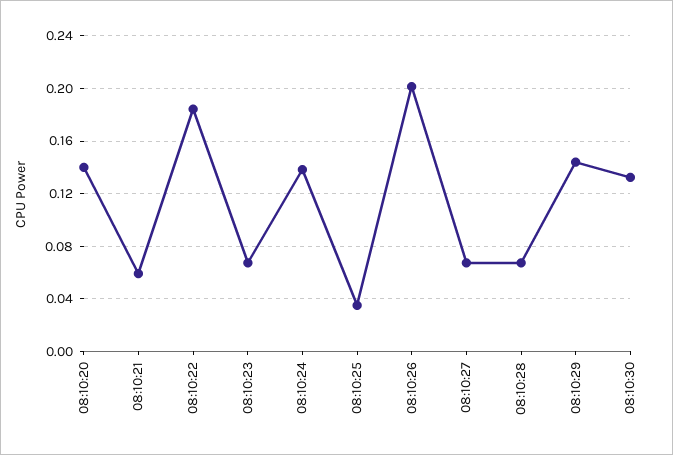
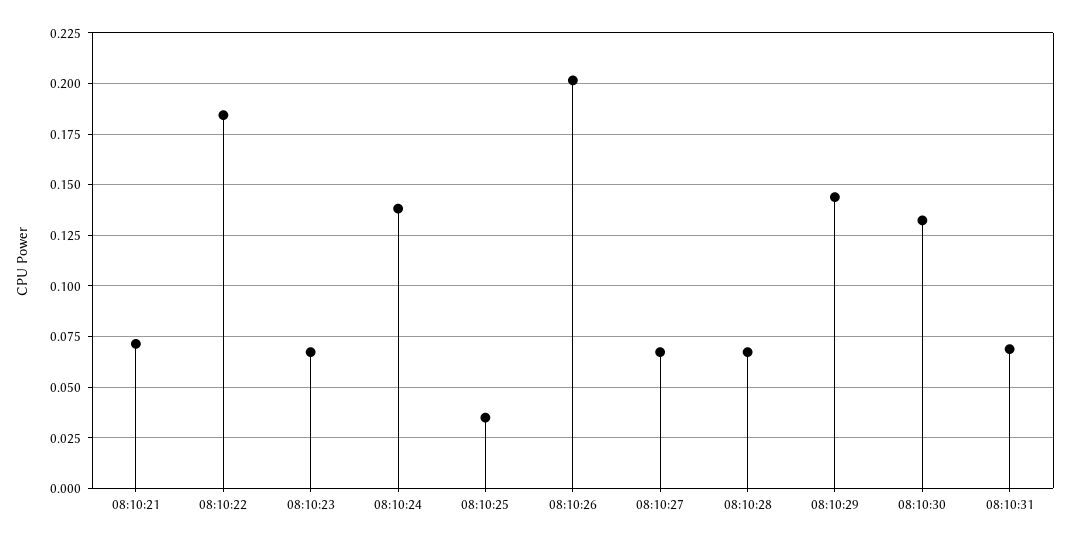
08:10:20: 0.14 -> none
08:10:21: 0.06 -> 0.07
08:10:31: none -> 0.07

